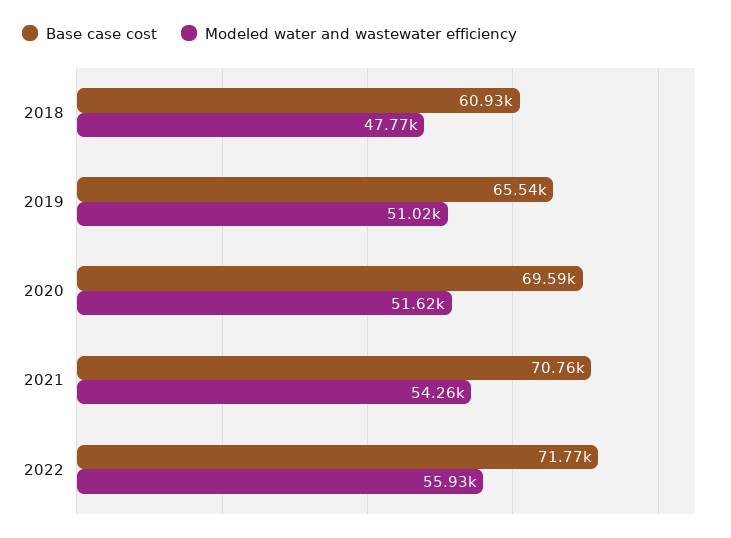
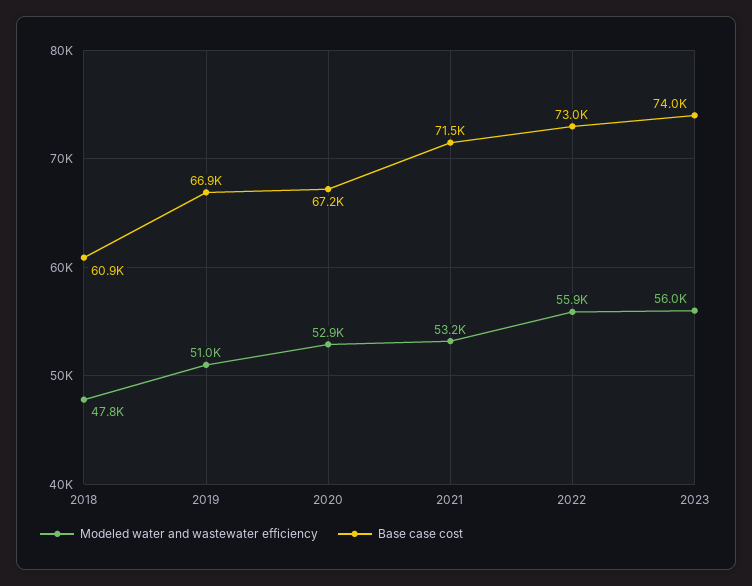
Base case cost, 2019: 65540 -> 66900
Base case cost, 2020: 69590 -> 67200
Modeled water and wastewater efficiency, 2020: 51620 -> 52900
Base case cost, 2021: 70760 -> 71500
Modeled water and wastewater efficiency, 2021: 54260 -> 53200
Base case cost, 2022: 71770 -> 73000
Modeled water and wastewater efficiency, 2023: none -> 56000
Base case cost, 2023: none -> 74000

